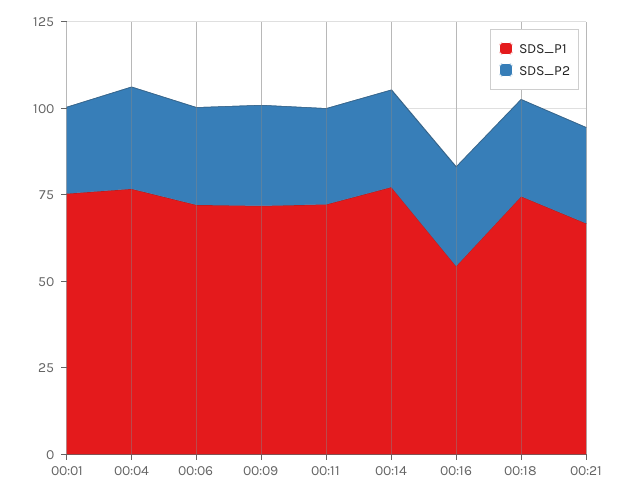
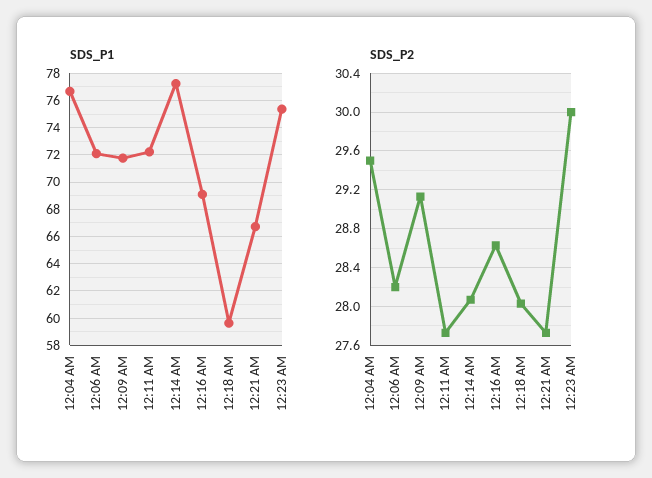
SDS_P1, 00:01: 75 -> none
SDS_P2, 00:01: 25 -> none
SDS_P1, 00:16: 55 -> 69
SDS_P1, 00:18: 75 -> 59.5
SDS_P1, 12:23 AM: none -> 75.5
SDS_P2, 12:23 AM: none -> 30

